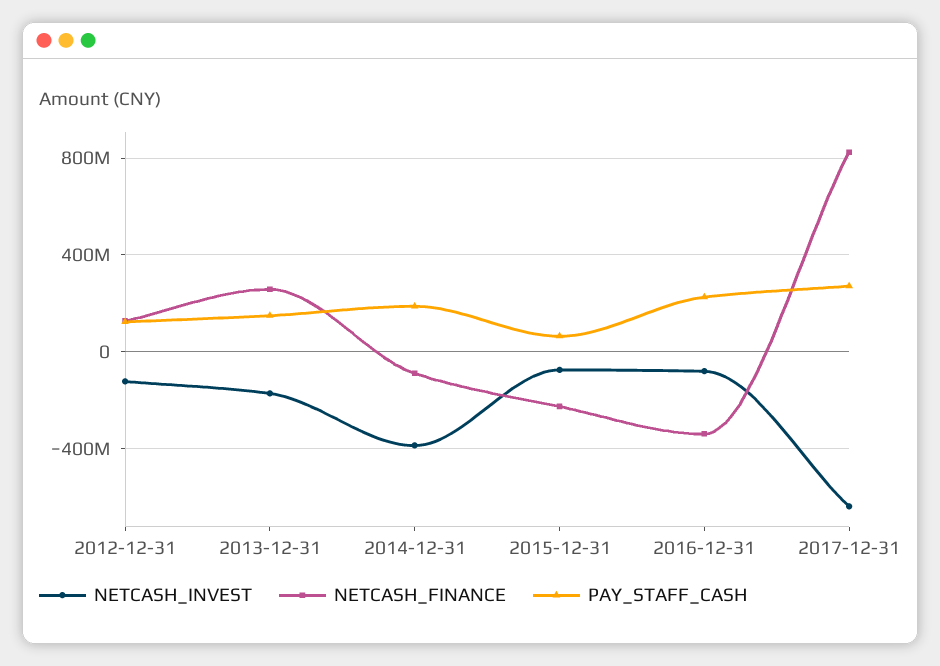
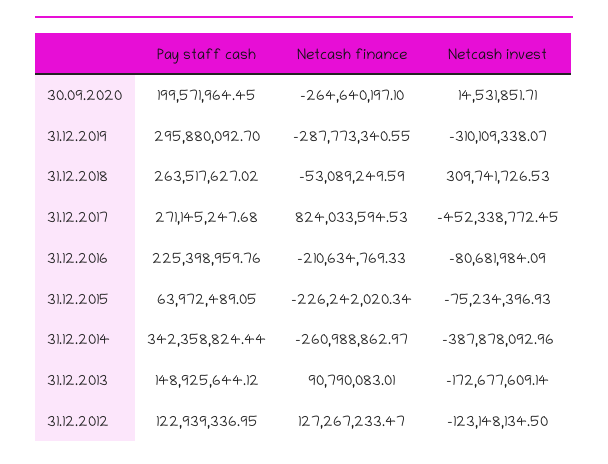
NETCASH_FINANCE, 2013-12-31: 250000000 -> 90790083.01
NETCASH_FINANCE, 2014-12-31: -100000000 -> -260988862.97
PAY_STAFF_CASH, 2014-12-31: 200000000 -> 342358824.44
NETCASH_FINANCE, 2016-12-31: -350000000 -> -210634769.33
NETCASH_INVEST, 2017-12-31: -650000000 -> -452338772.45
PAY_STAFF_CASH, 30.09.2020: none -> 199571964.45
NETCASH_FINANCE, 30.09.2020: none -> -264640197.1
NETCASH_INVEST, 30.09.2020: none -> 14531851.71
PAY_STAFF_CASH, 31.12.2019: none -> 295880092.7
NETCASH_FINANCE, 31.12.2019: none -> -287773340.55
NETCASH_INVEST, 31.12.2019: none -> -310109338.07
PAY_STAFF_CASH, 31.12.2018: none -> 263517627.02
NETCASH_FINANCE, 31.12.2018: none -> -53089249.59
NETCASH_INVEST, 31.12.2018: none -> 309741726.53

